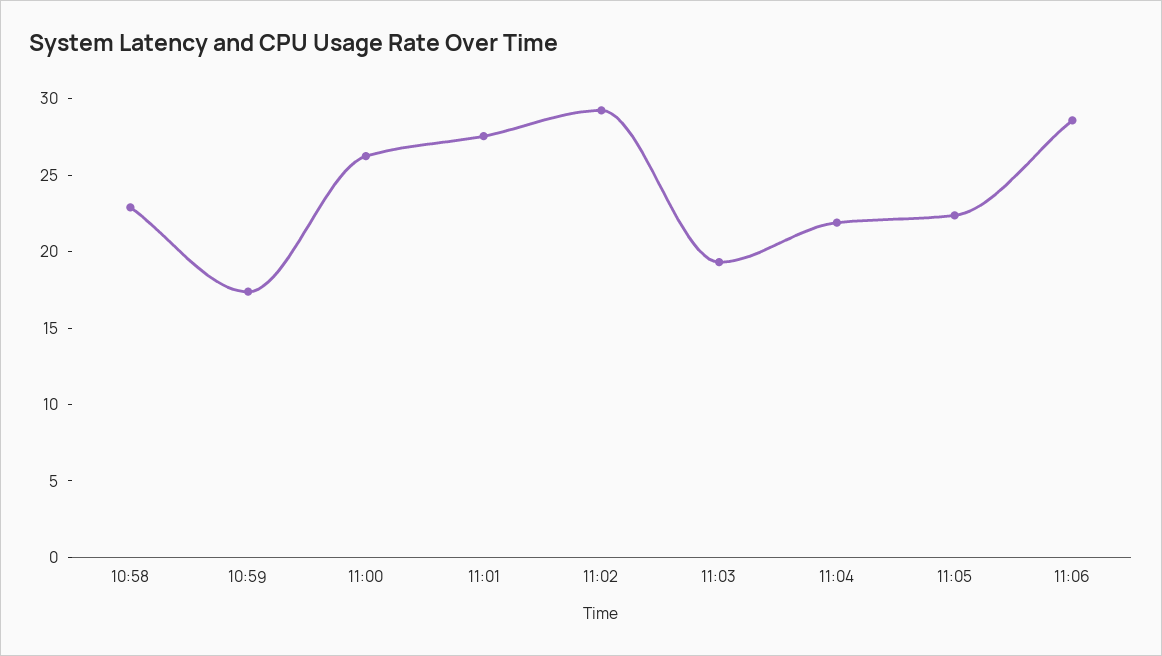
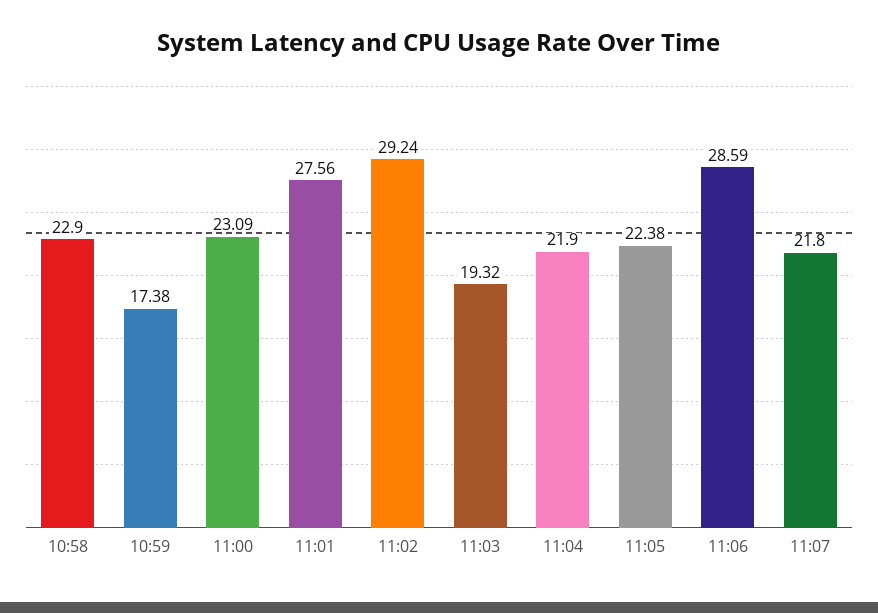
11:00: 26 -> 23.09
11:07: none -> 21.8

